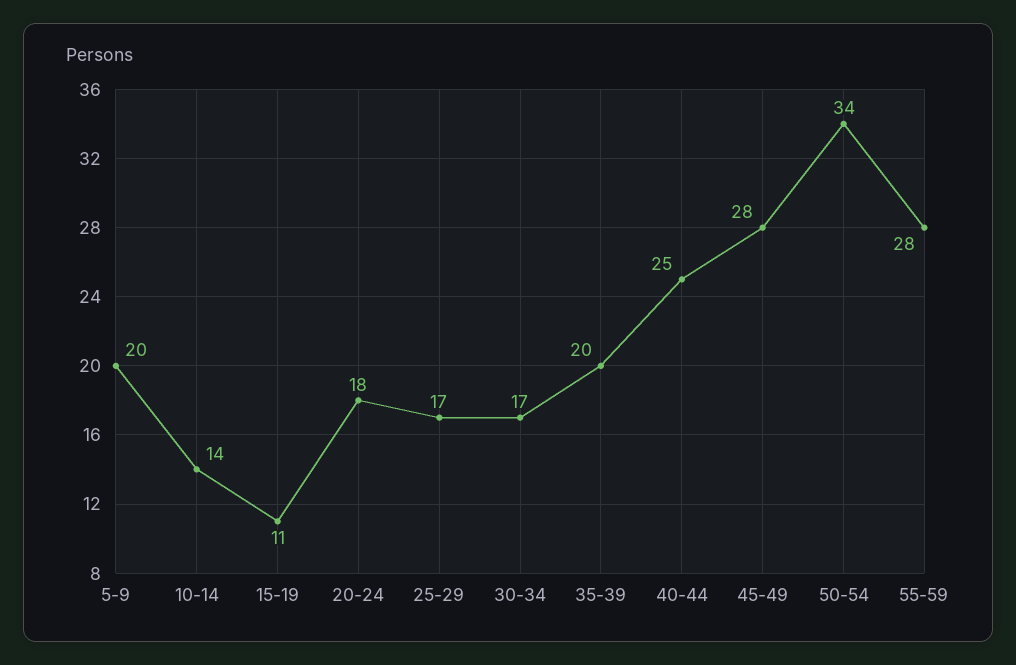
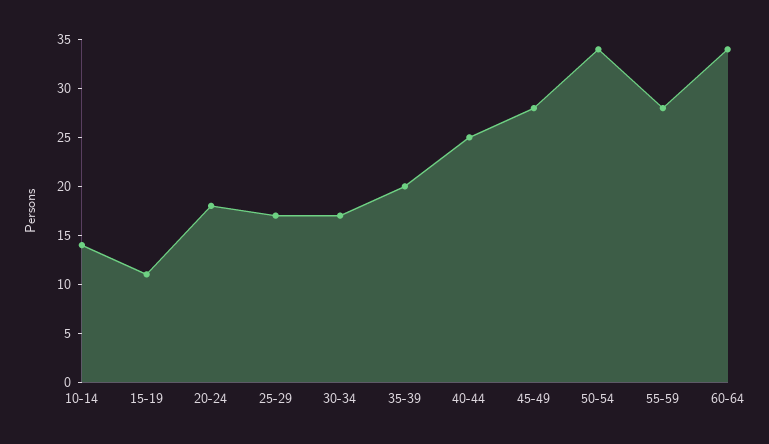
5-9: 20 -> none
60-64: none -> 34

